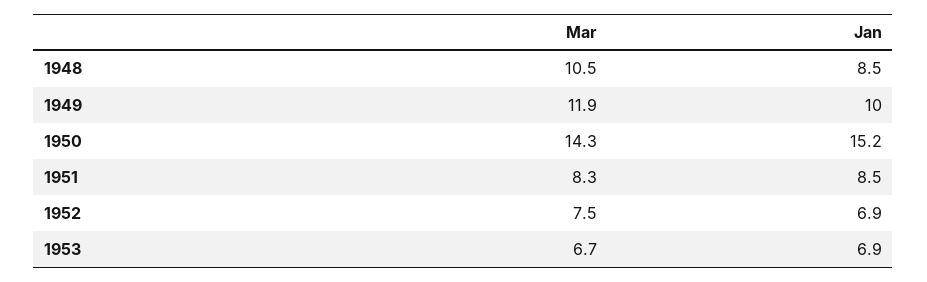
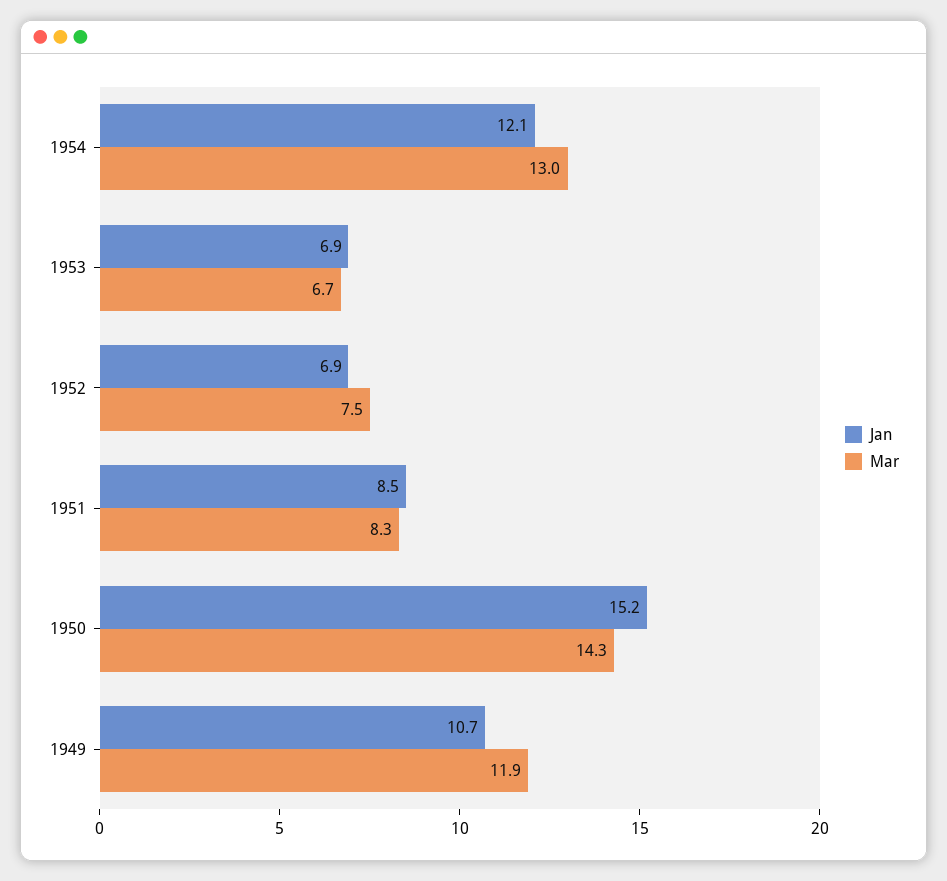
Mar, 1948: 10.5 -> none
Jan, 1948: 8.5 -> none
Jan, 1949: 10 -> 10.7
Jan, 1954: none -> 12.1
Mar, 1954: none -> 13

